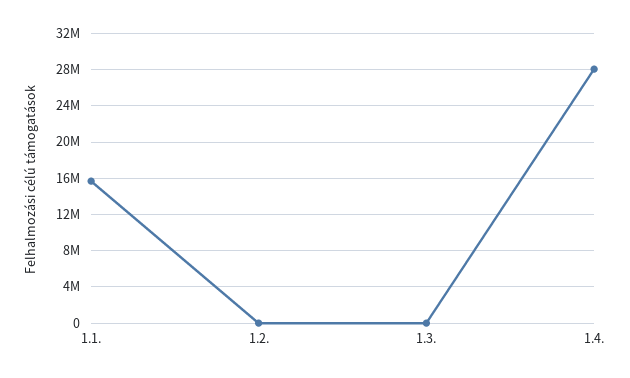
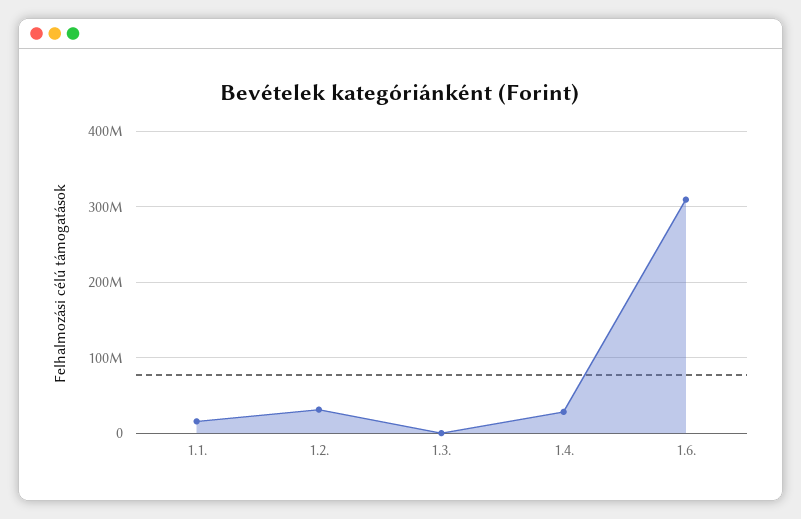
1.2.: 0 -> 30000000
1.6.: none -> 310000000

